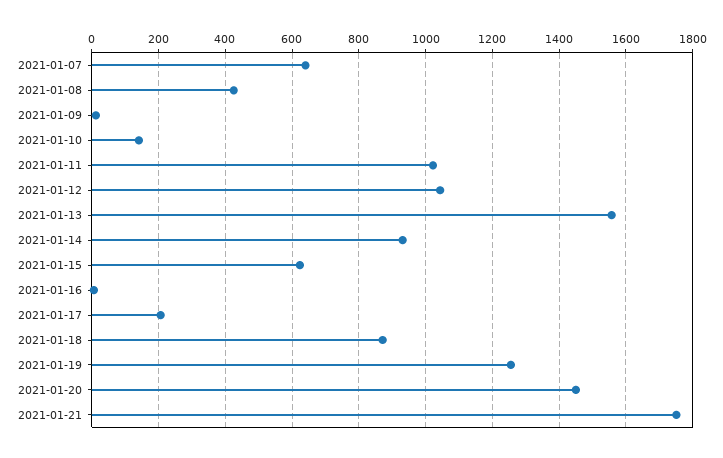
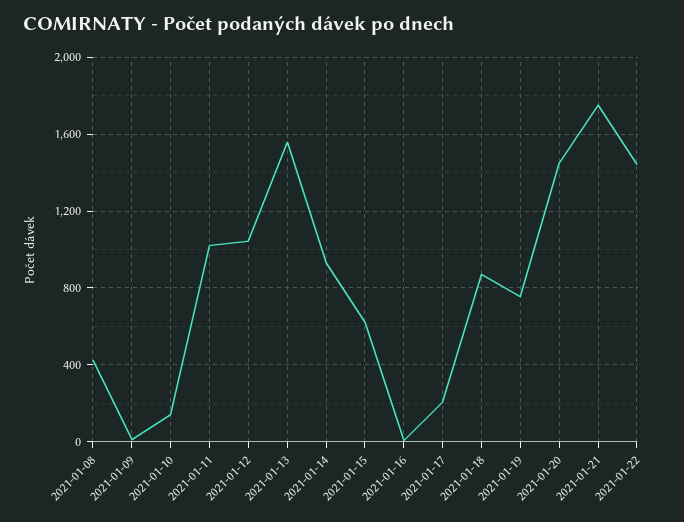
2021-01-07: 640 -> none
2021-01-19: 1260 -> 750
2021-01-22: none -> 1450

